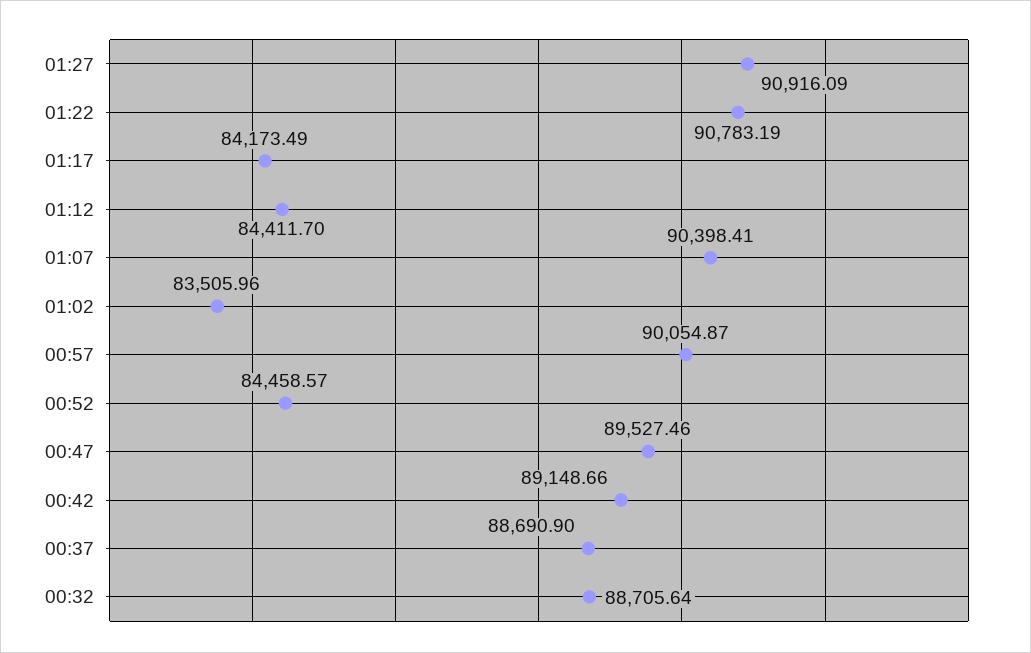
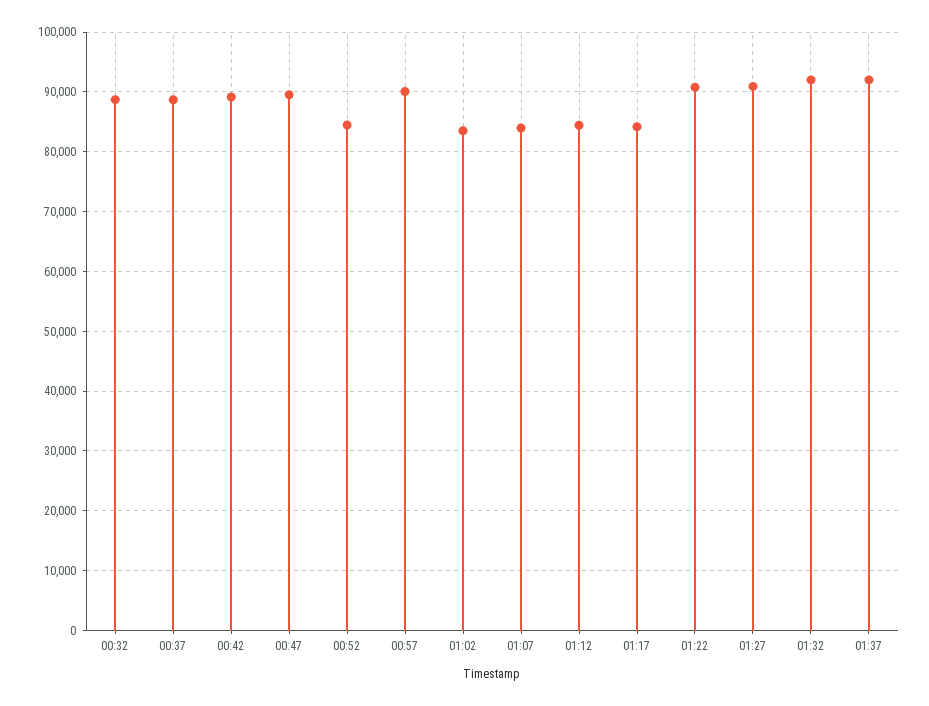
01:07: 90398.41 -> 84000
01:32: none -> 92000
01:37: none -> 92000

